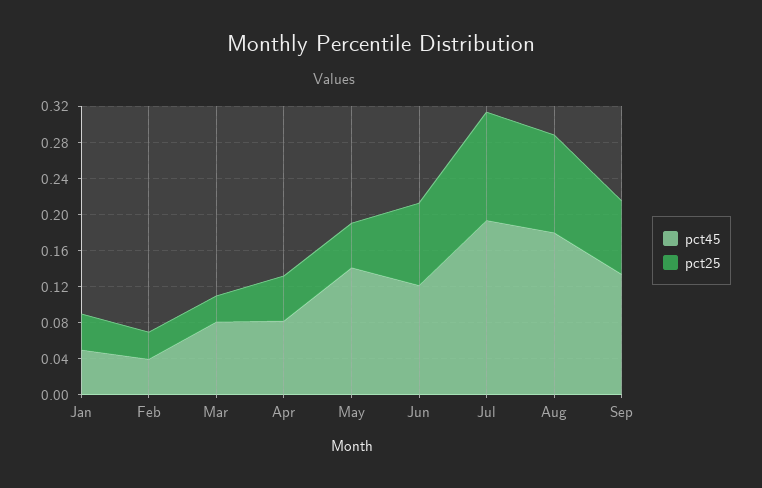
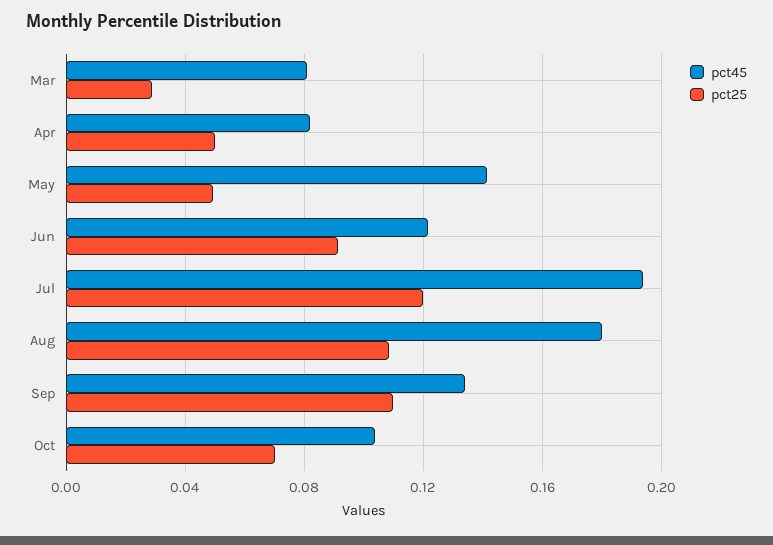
pct45, Jan: 0.05 -> none
pct25, Jan: 0.04 -> none
pct45, Feb: 0.04 -> none
pct25, Feb: 0.03 -> none
pct25, Sep: 0.08 -> 0.11
pct45, Oct: none -> 0.105
pct25, Oct: none -> 0.07

